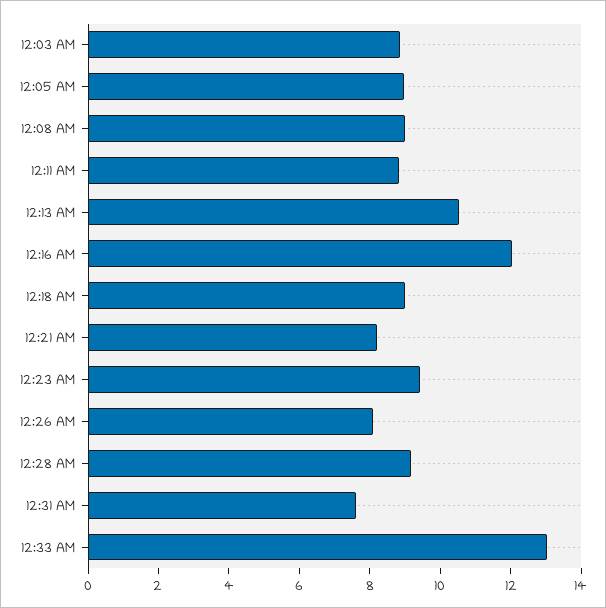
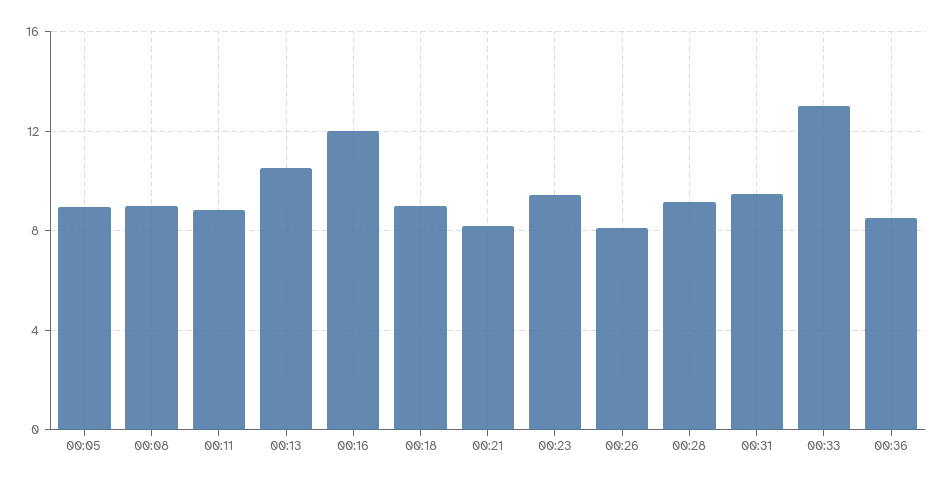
12:03 AM: 9 -> none
12:31 AM: 7.5 -> 9.5
00:36: none -> 8.5

